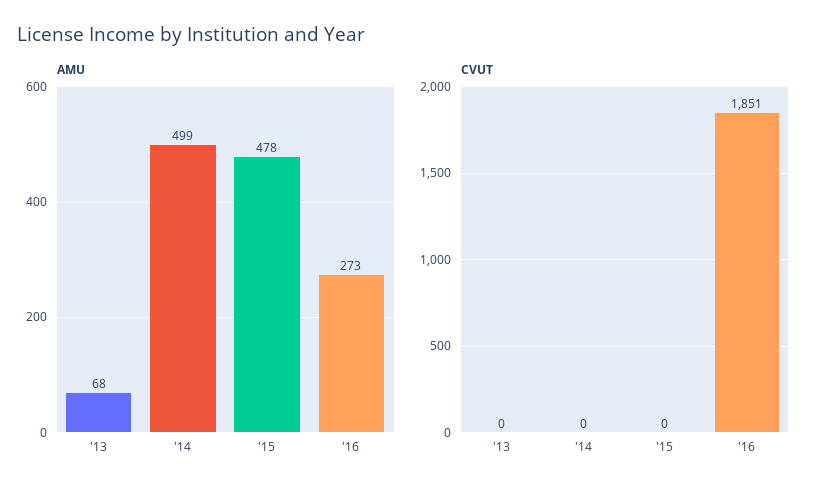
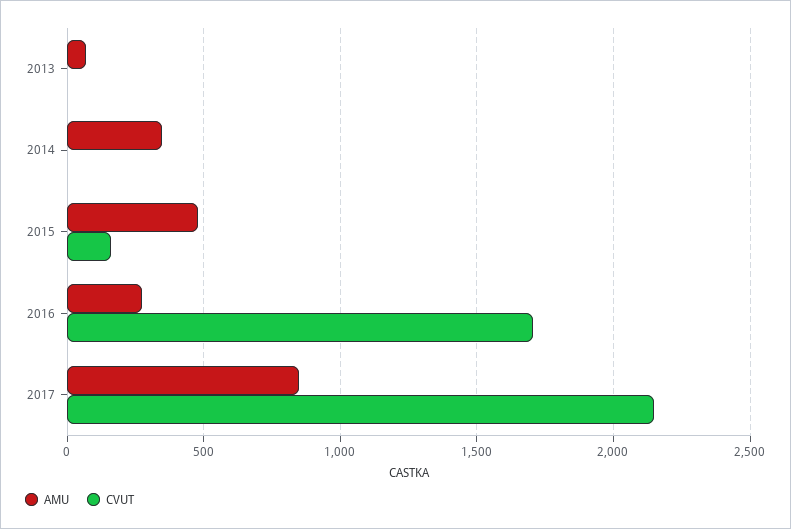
AMU, '14: 499 -> 350
CVUT, '15: 0 -> 150
CVUT, '16: 1851 -> 1700
AMU, 2017: none -> 850
CVUT, 2017: none -> 2150

